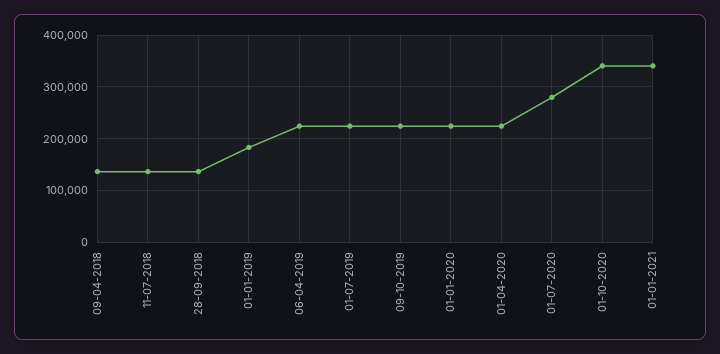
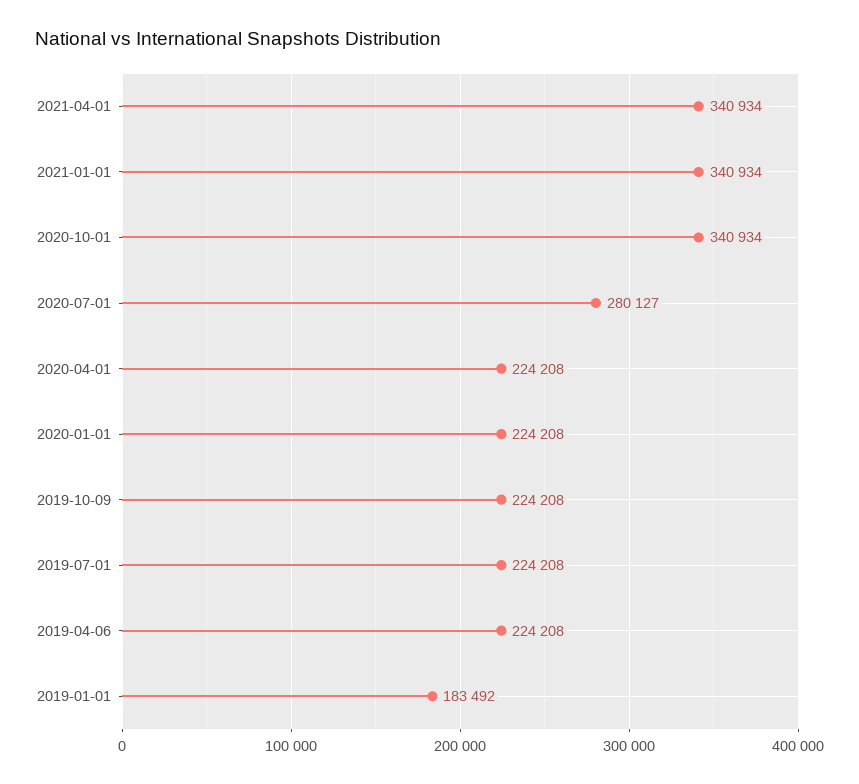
09-04-2018: 140000 -> none
11-07-2018: 140000 -> none
28-09-2018: 140000 -> none
2021-04-01: none -> 340934

